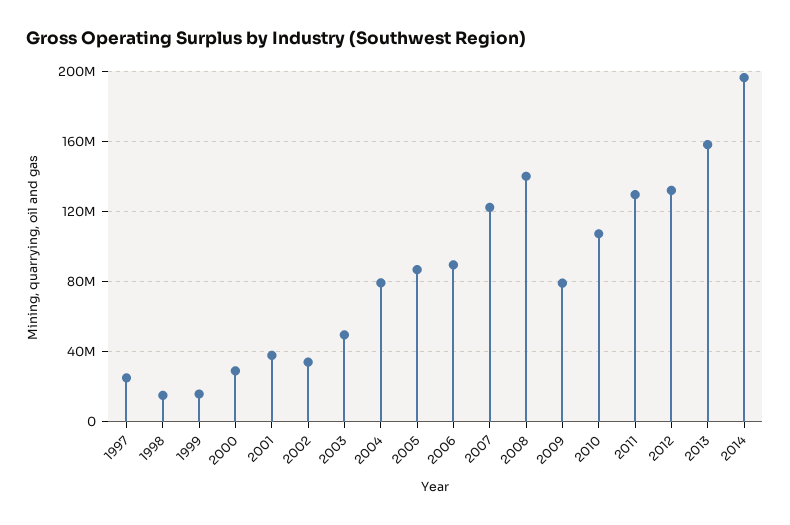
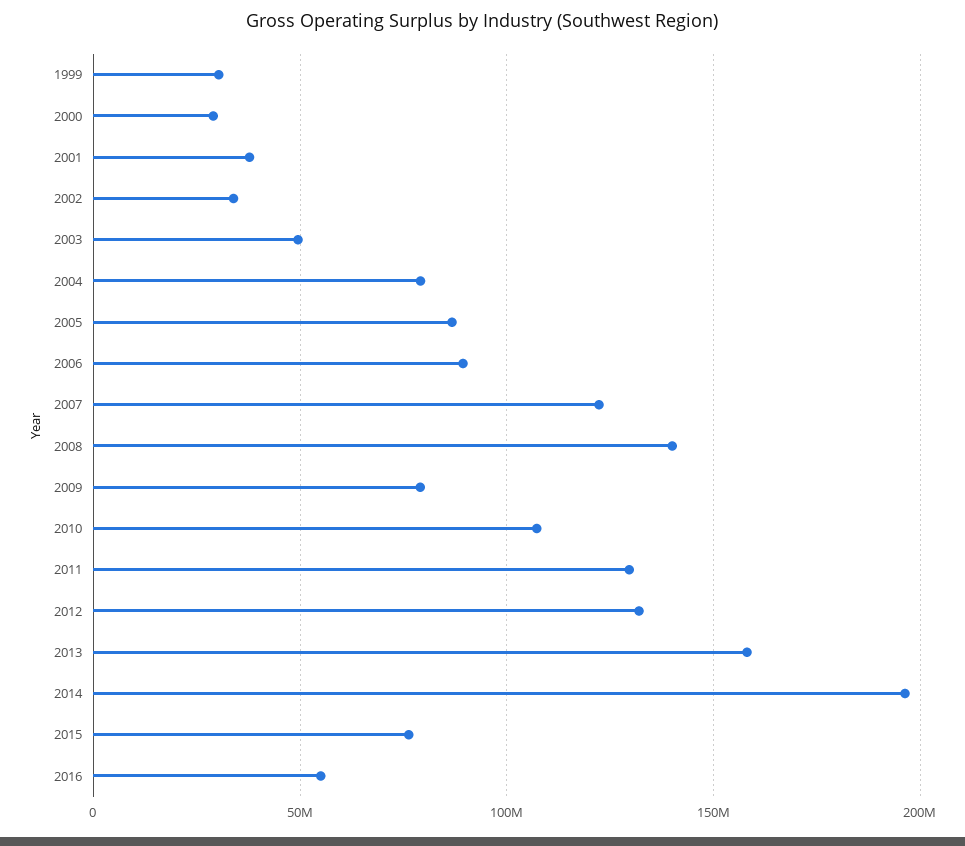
1997: 25000000 -> none
1998: 15000000 -> none
1999: 15000000 -> 30000000
2015: none -> 75000000
2016: none -> 55000000

